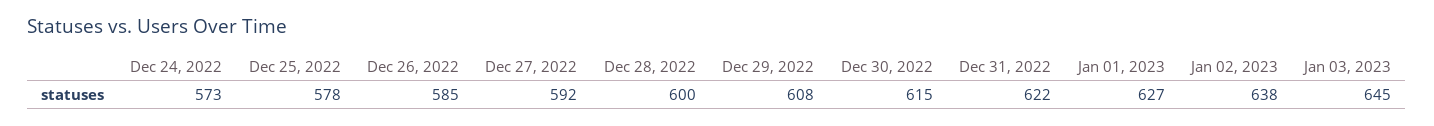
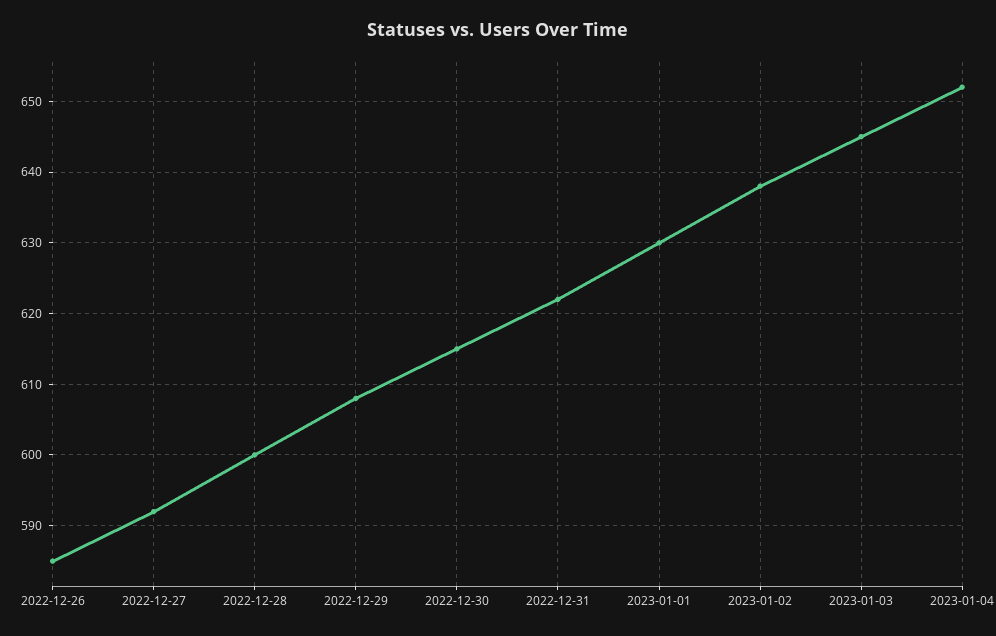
Dec 24, 2022: 573 -> none
Dec 25, 2022: 578 -> none
Jan 01, 2023: 627 -> 630
2023-01-04: none -> 652

